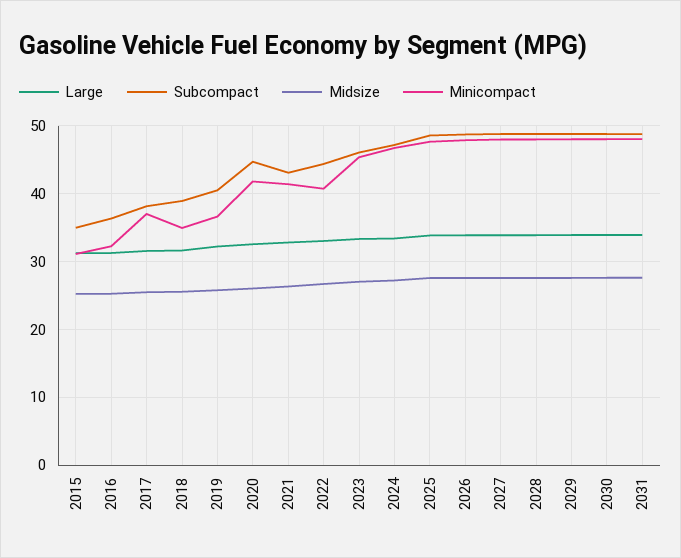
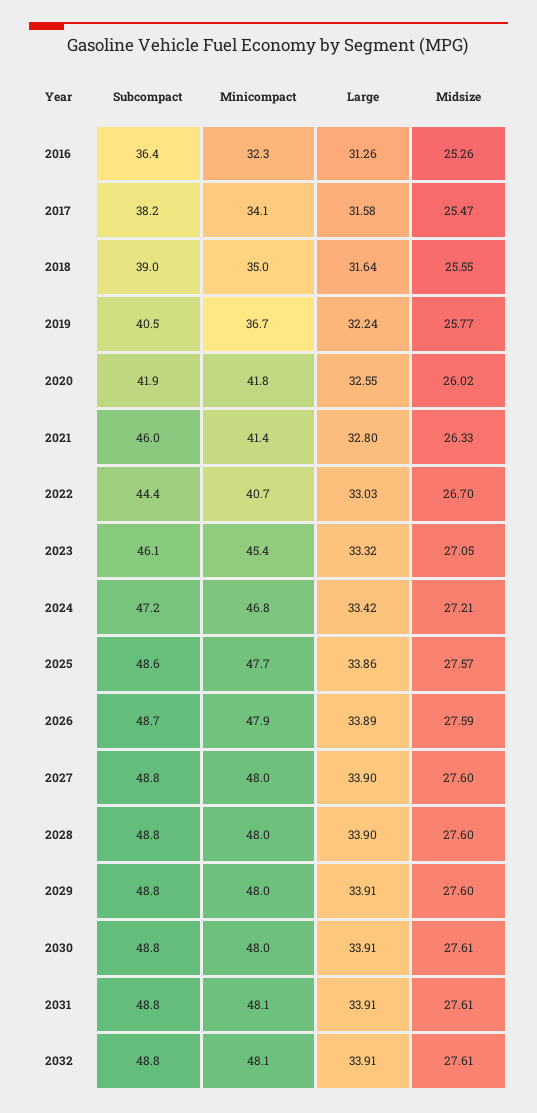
Large, 2015: 31 -> none
Subcompact, 2015: 35 -> none
Midsize, 2015: 25 -> none
Minicompact, 2015: 31 -> none
Minicompact, 2017: 37 -> 34.1
Subcompact, 2020: 45 -> 41.9
Subcompact, 2021: 43 -> 46
Subcompact, 2032: none -> 48.8
Minicompact, 2032: none -> 48.1
Large, 2032: none -> 33.91
Midsize, 2032: none -> 27.61

